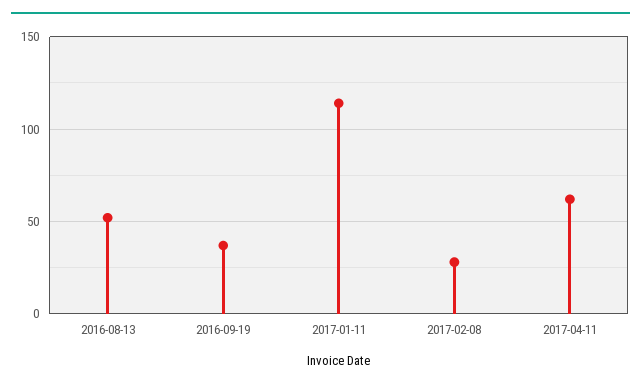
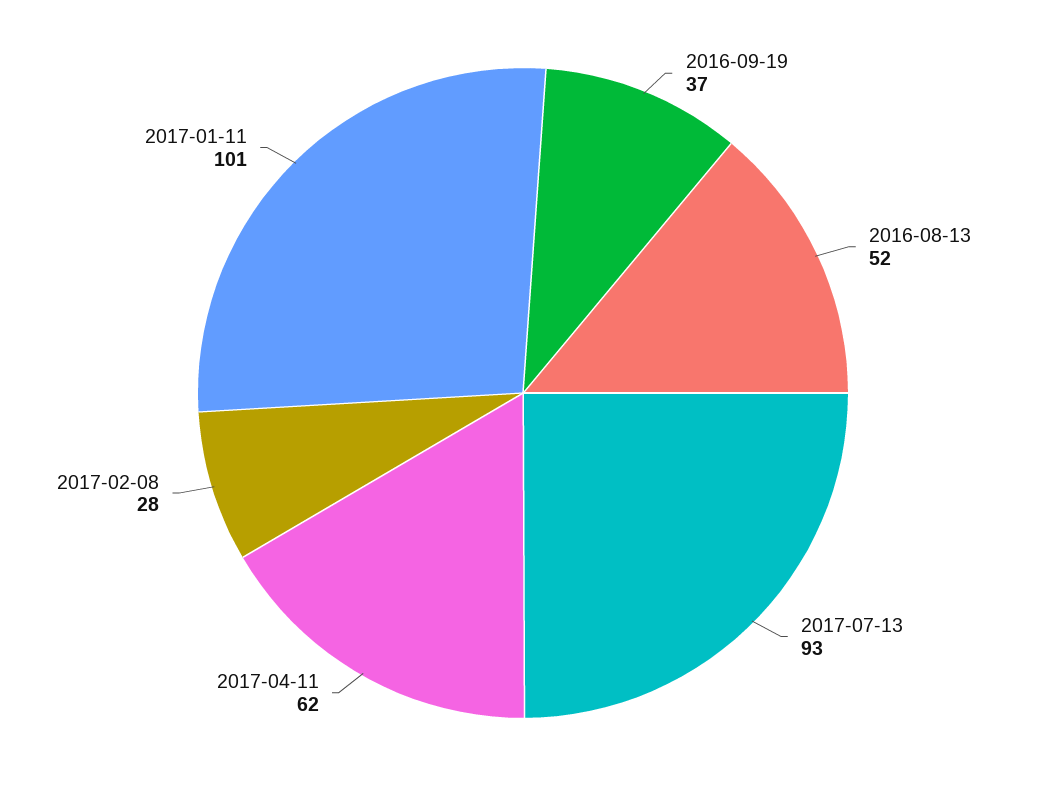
2017-01-11: 115 -> 101
2017-07-13: none -> 93

